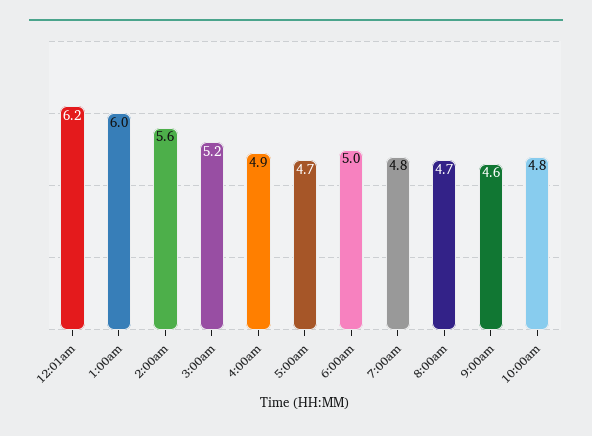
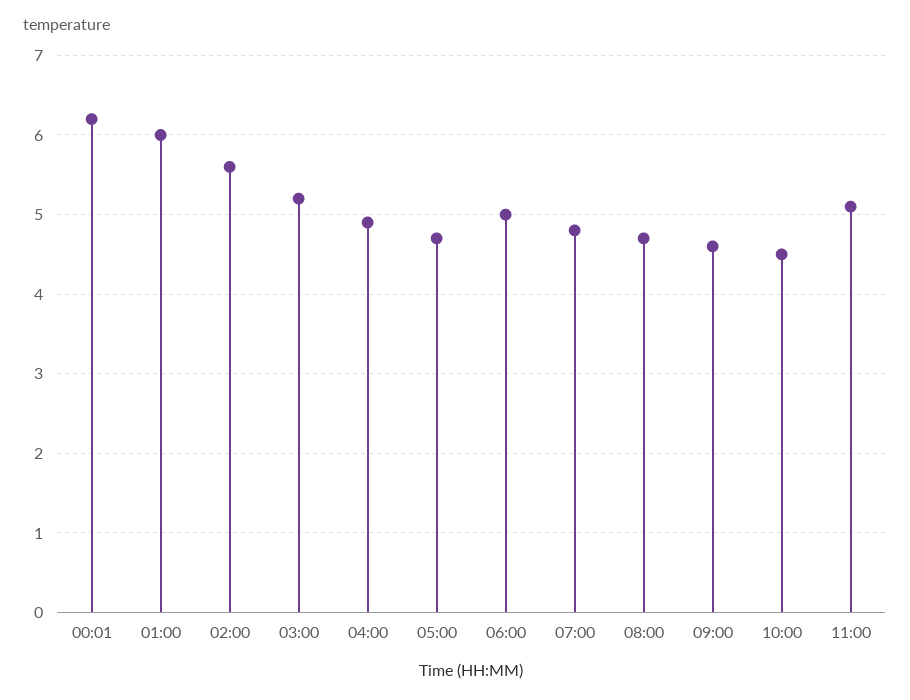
10:00am: 4.8 -> 4.5
11:00: none -> 5.1

